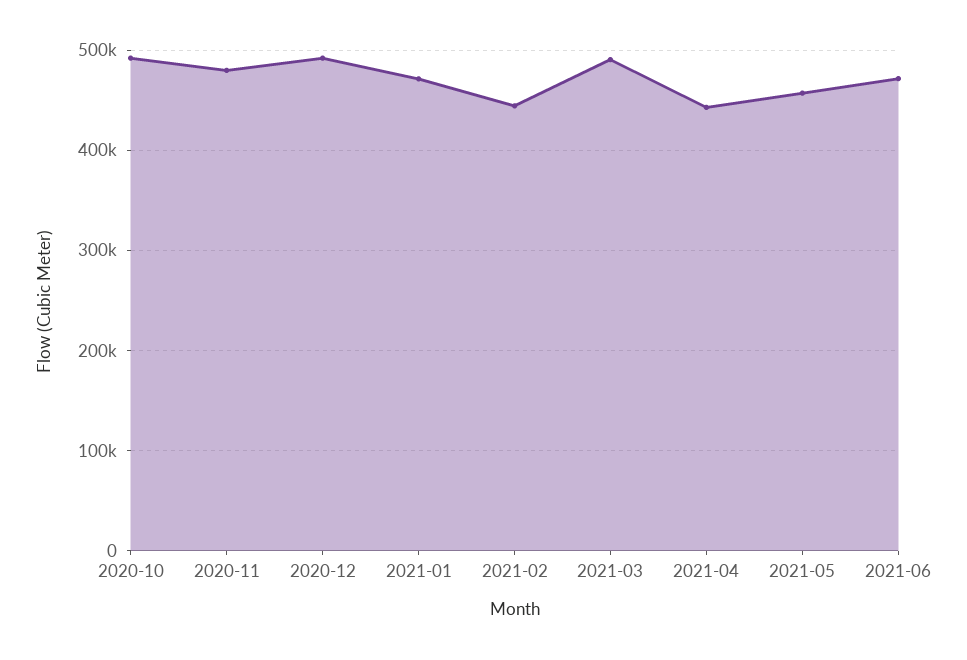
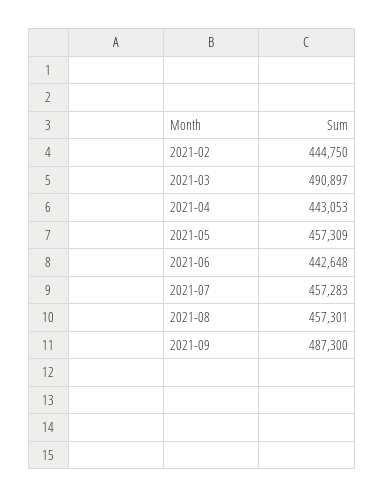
2020-10: 490000 -> none
2020-11: 480000 -> none
2020-12: 490000 -> none
2021-01: 470000 -> none
2021-06: 470000 -> 442648
2021-07: none -> 457283
2021-08: none -> 457301
2021-09: none -> 487300

